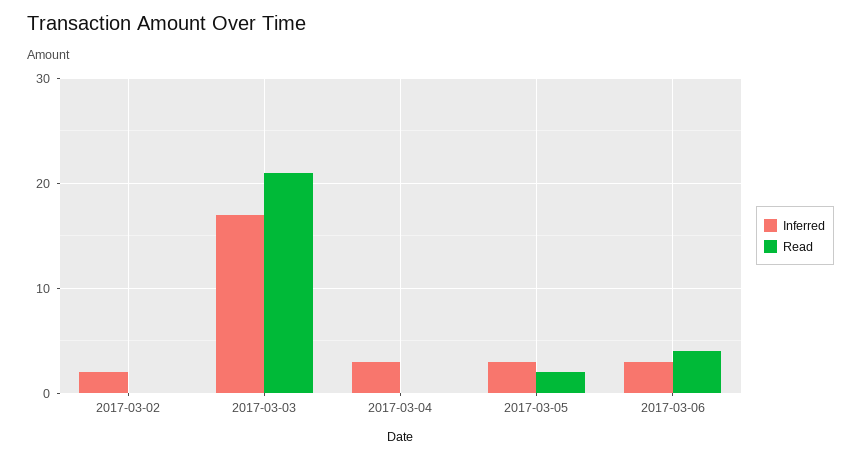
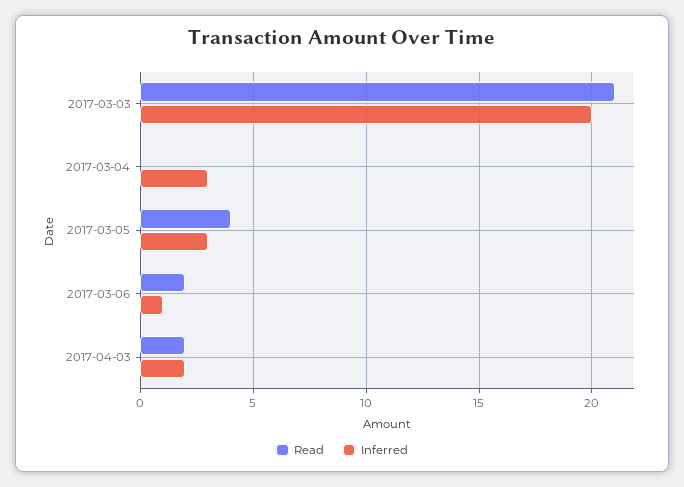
Inferred, 2017-03-02: 2 -> none
Read, 2017-03-02: 0 -> none
Inferred, 2017-03-03: 17 -> 20
Read, 2017-03-05: 2 -> 4
Inferred, 2017-03-06: 3 -> 1
Read, 2017-03-06: 4 -> 2
Read, 2017-04-03: none -> 2
Inferred, 2017-04-03: none -> 2

